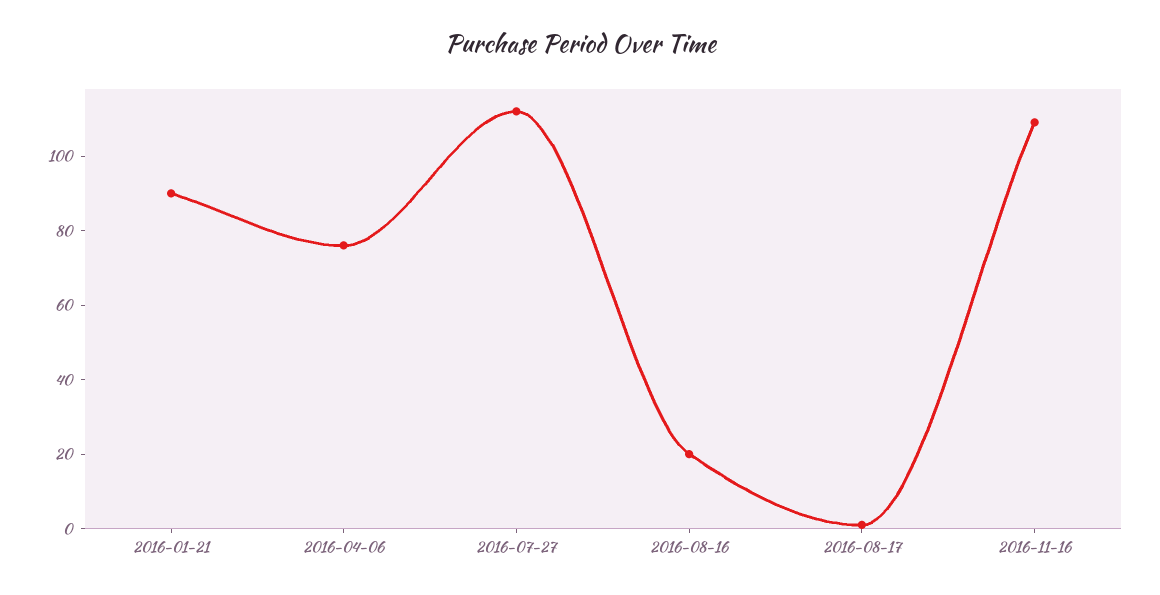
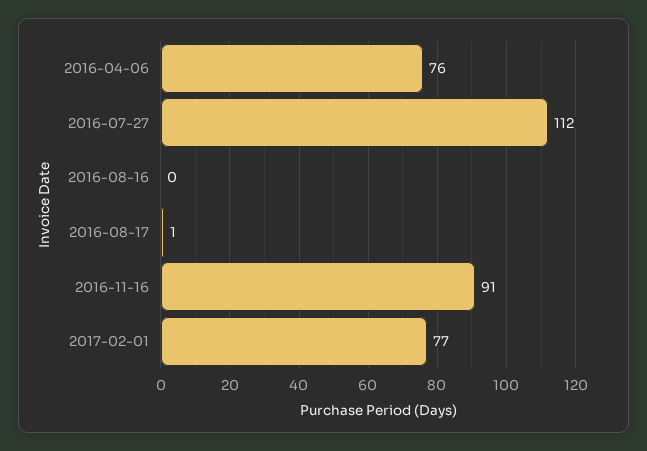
2016-01-21: 90 -> none
2016-08-16: 20 -> 0
2016-11-16: 110 -> 91
2017-02-01: none -> 77

